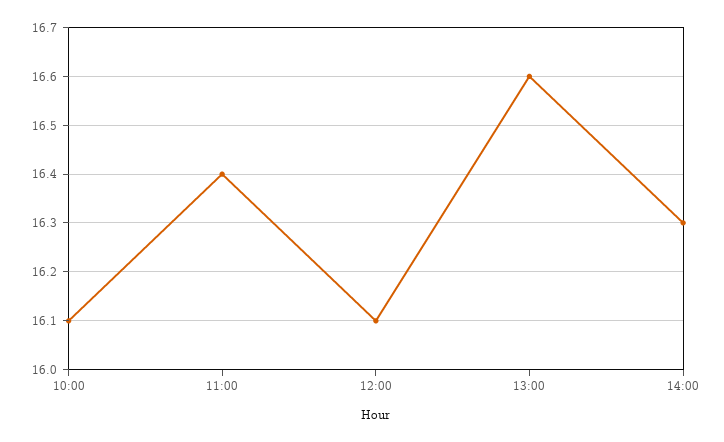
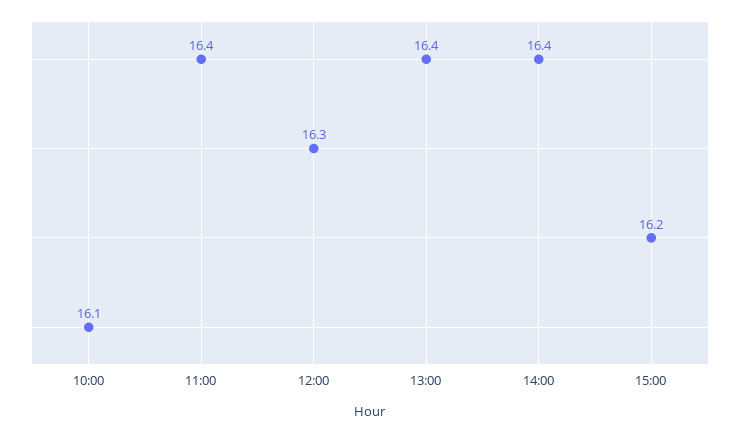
12:00: 16.1 -> 16.3
13:00: 16.6 -> 16.4
14:00: 16.3 -> 16.4
15:00: none -> 16.2

